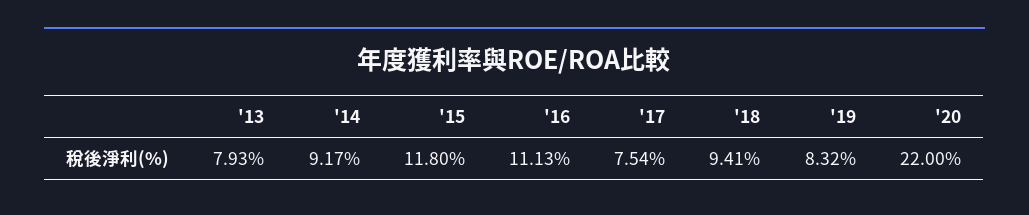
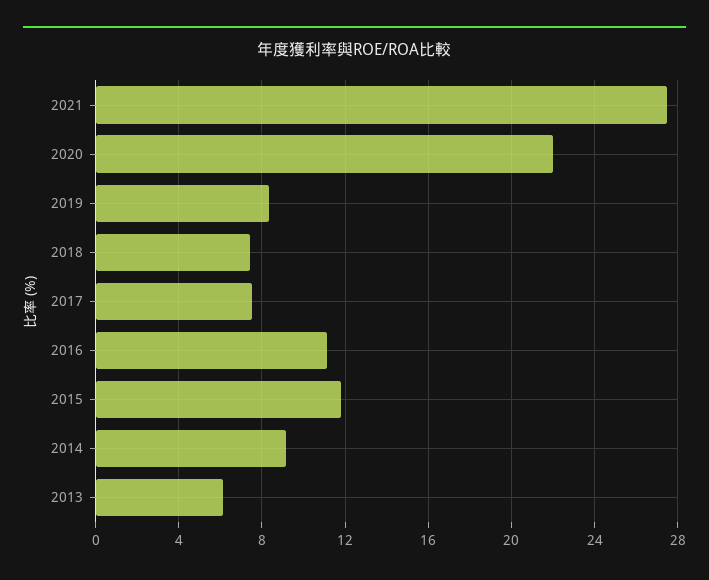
'13: 7.93 -> 6
'18: 9.41 -> 7.5
2021: none -> 27.5

